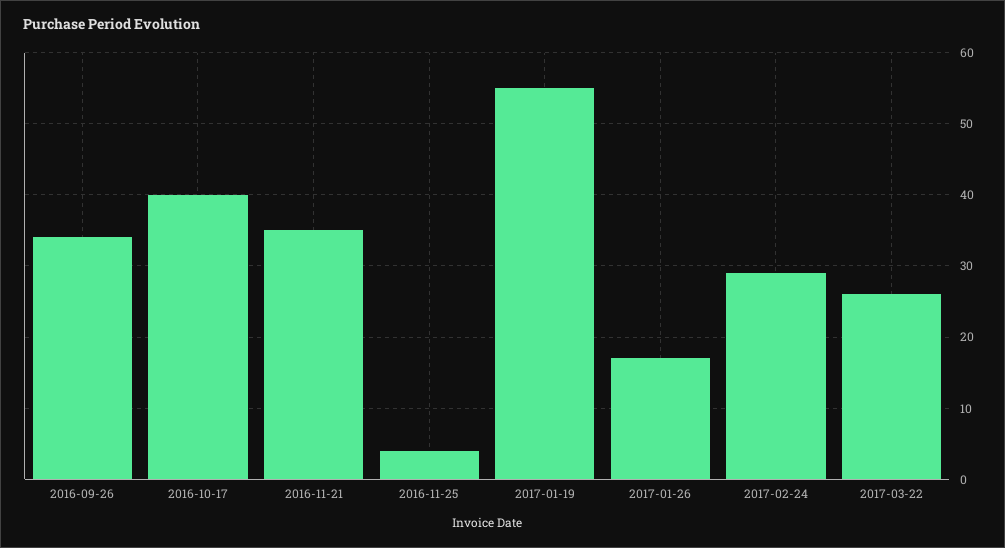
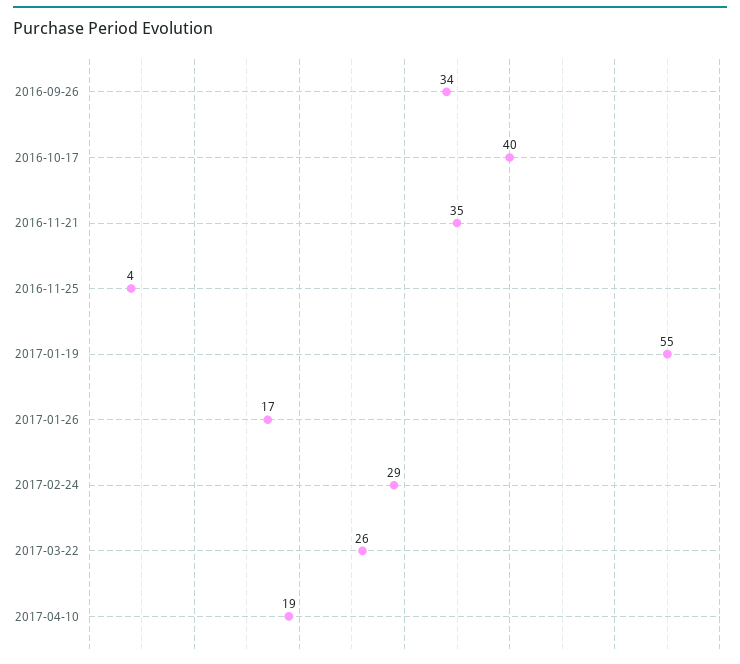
2017-04-10: none -> 19

